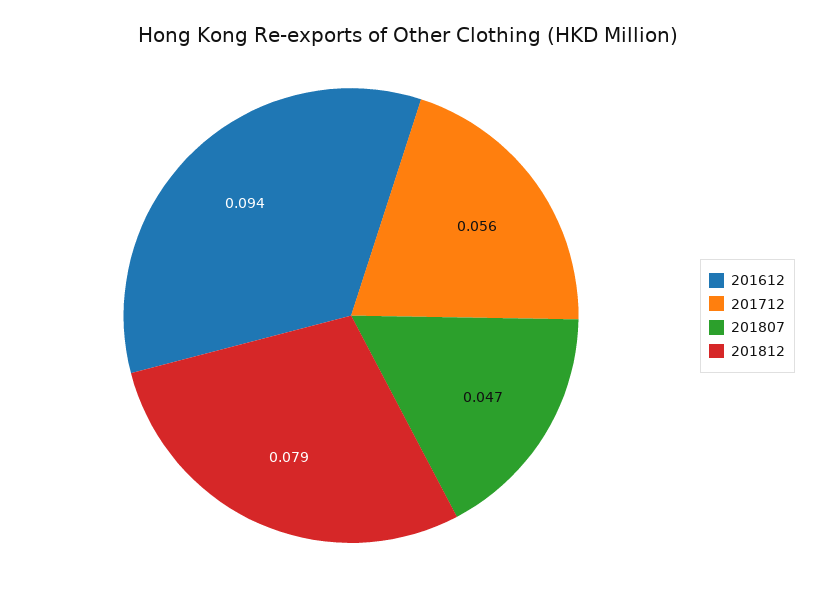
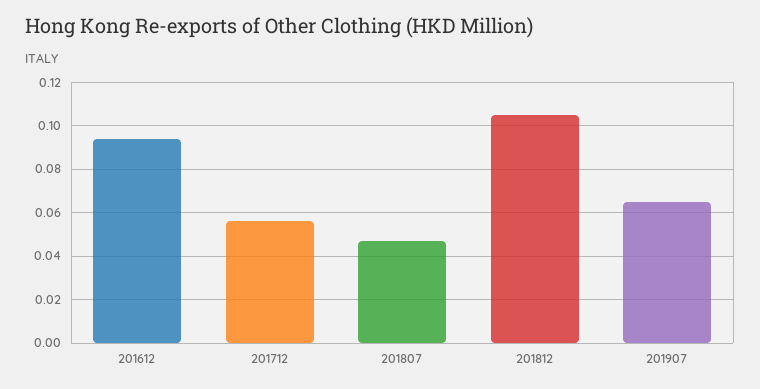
201812: 0.079 -> 0.105
201907: none -> 0.065

